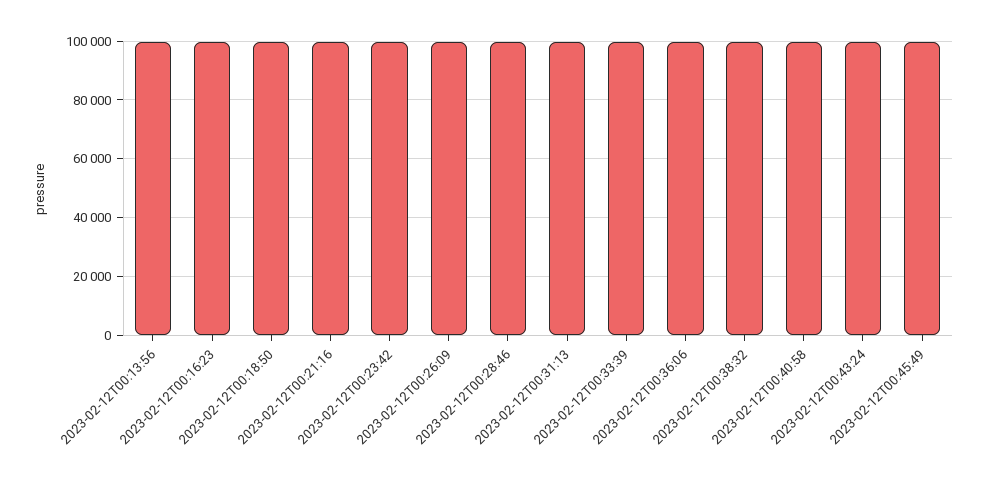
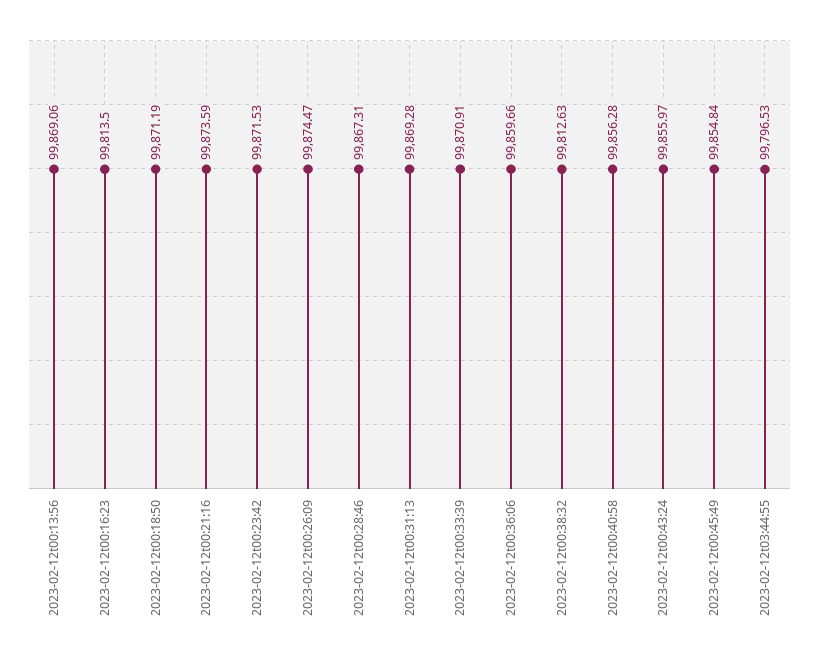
2023-02-12t03:44:55: none -> 99796.53

